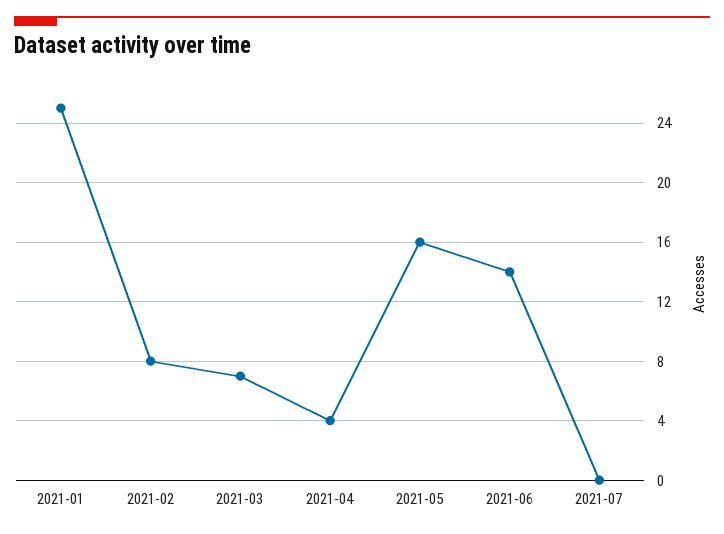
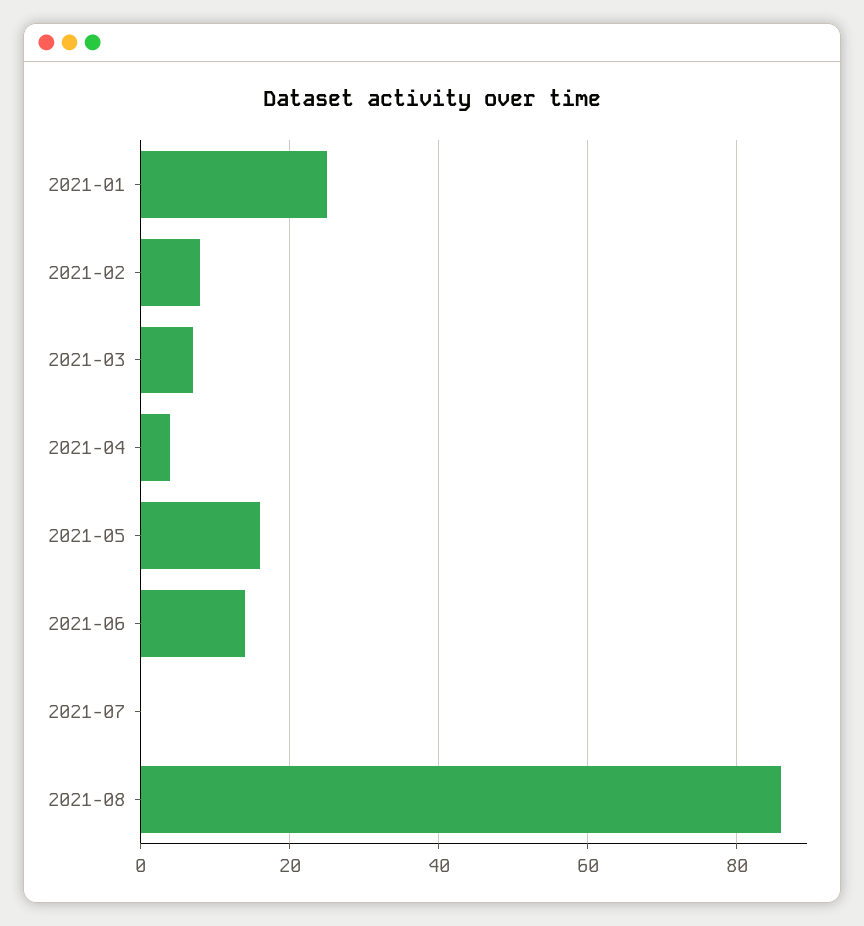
2021-08: none -> 85

